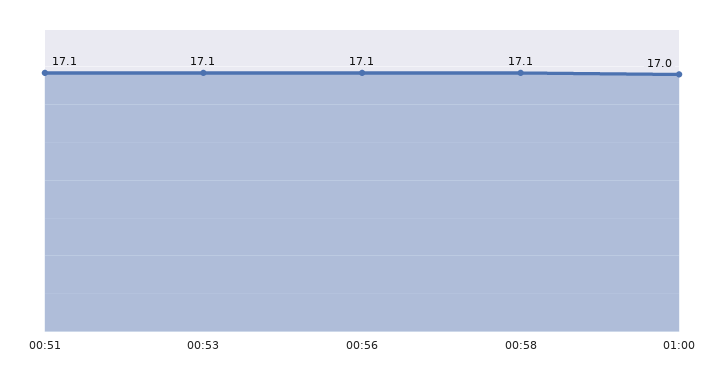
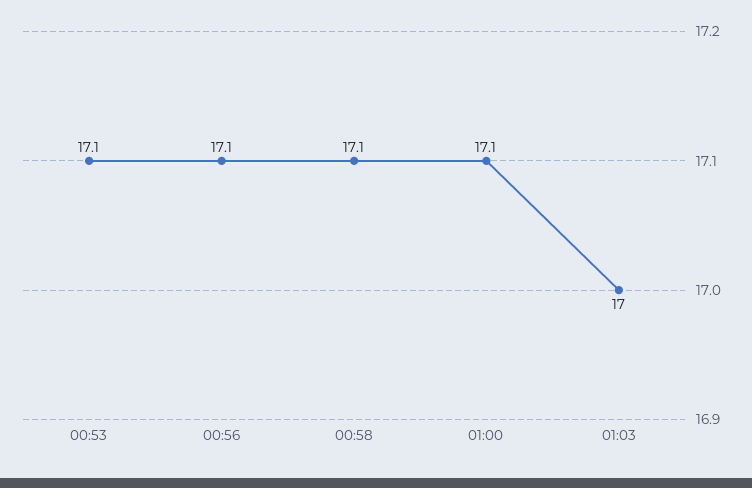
00:51: 17.1 -> none
01:00: 17 -> 17.1
01:03: none -> 17

